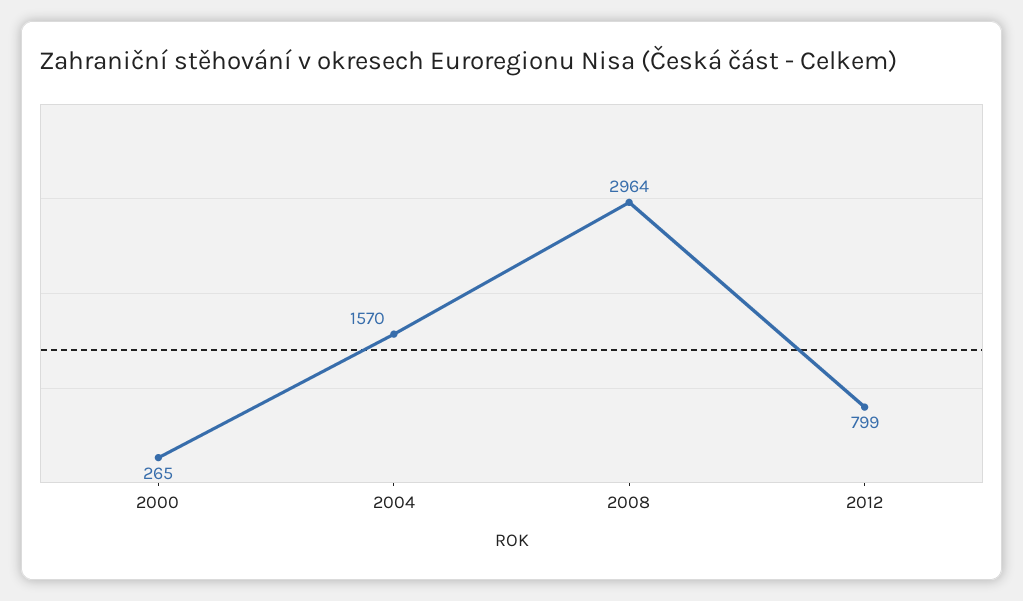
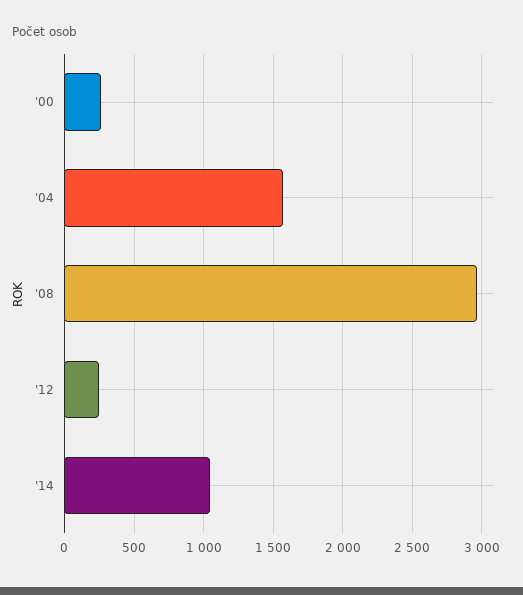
2012: 799 -> 250
'14: none -> 1050

